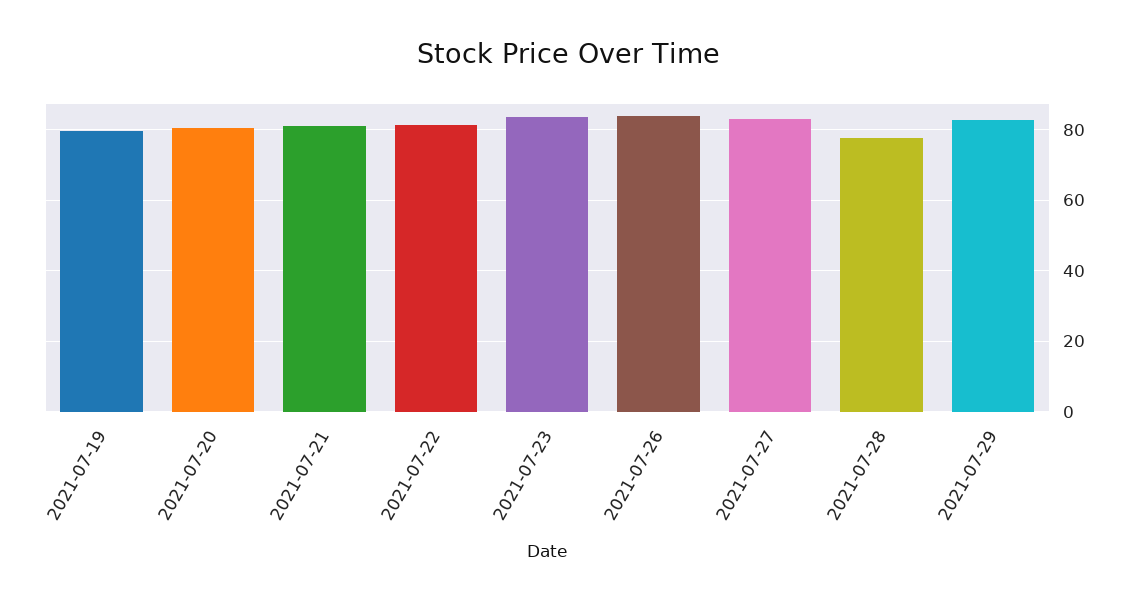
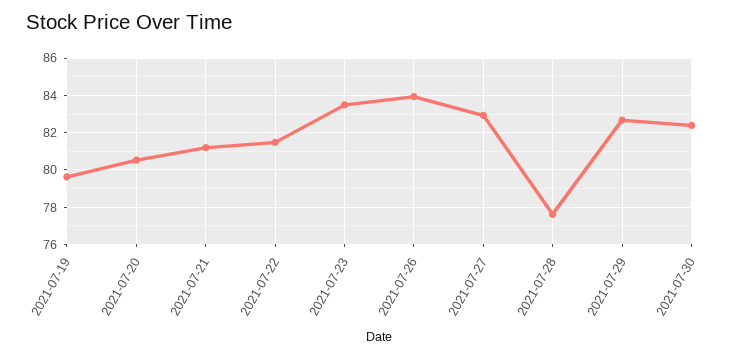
2021-07-30: none -> 82.5

